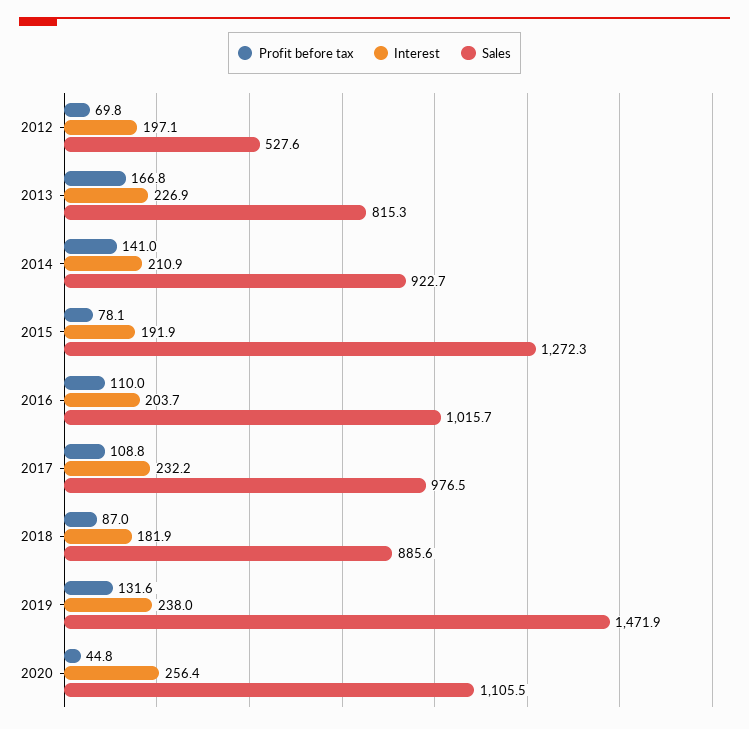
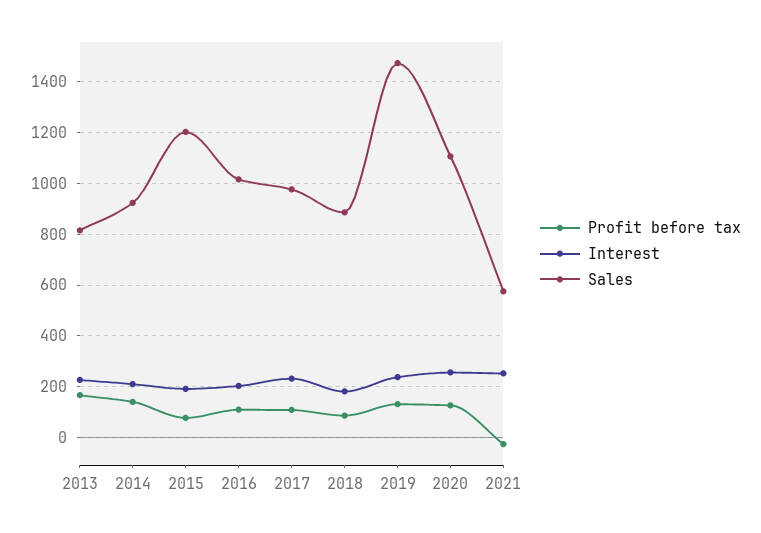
Profit before tax, 2012: 69.8 -> none
Interest, 2012: 197.1 -> none
Sales, 2012: 527.6 -> none
Sales, 2015: 1272.3 -> 1200
Profit before tax, 2020: 44.8 -> 125
Profit before tax, 2021: none -> -25
Interest, 2021: none -> 250
Sales, 2021: none -> 575

